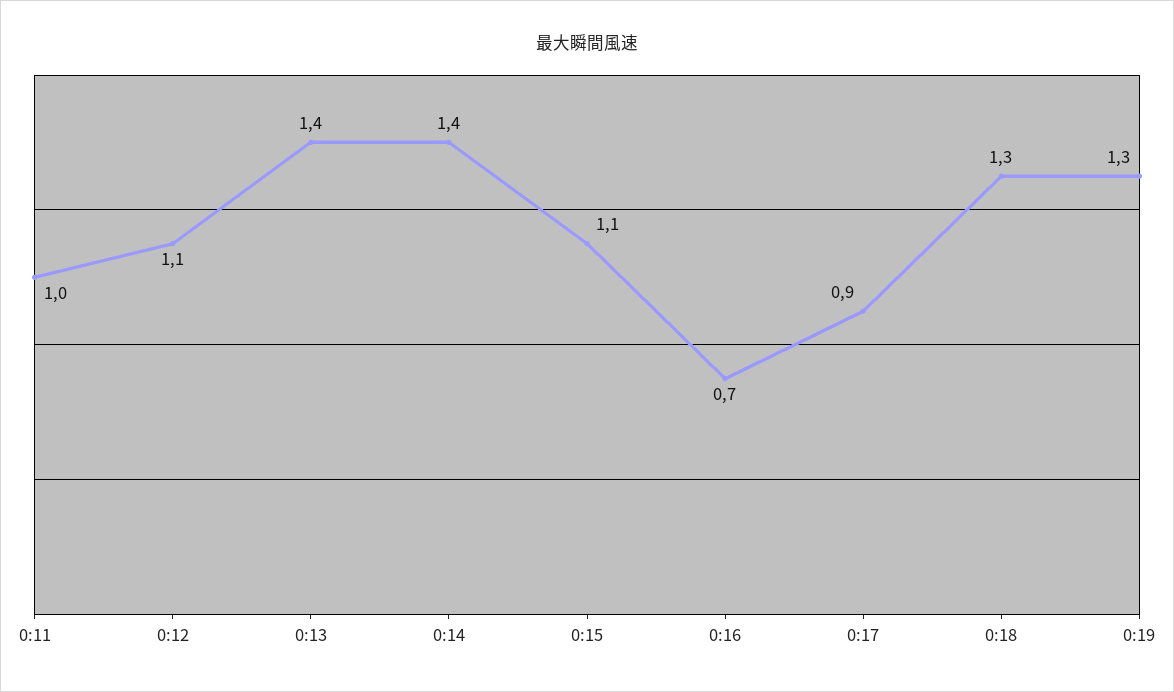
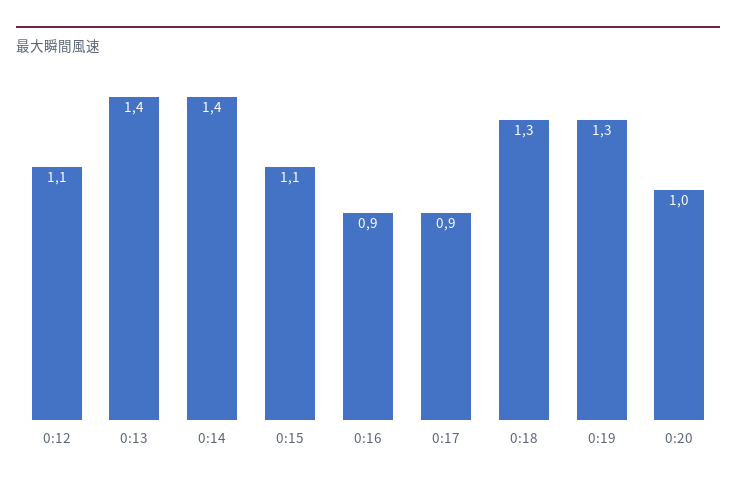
0:11: 1 -> none
0:16: 0.7 -> 0.9
0:20: none -> 1

